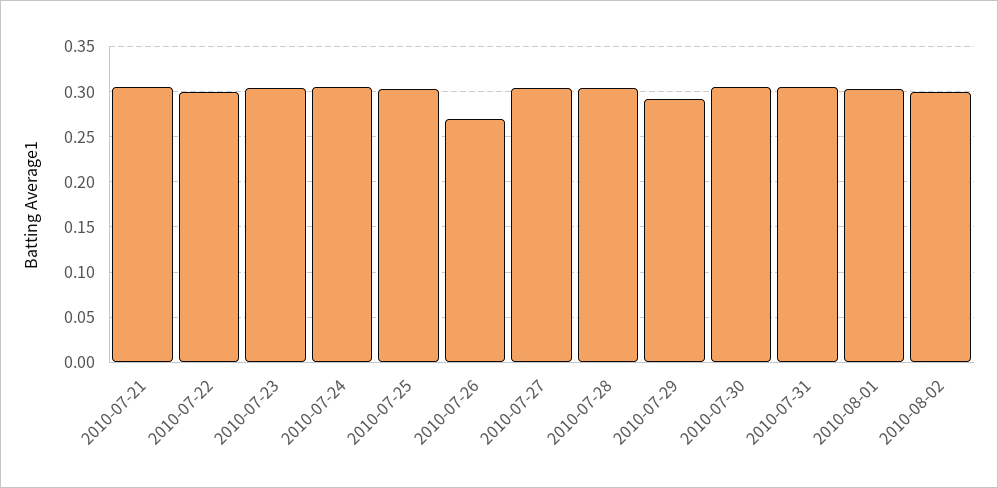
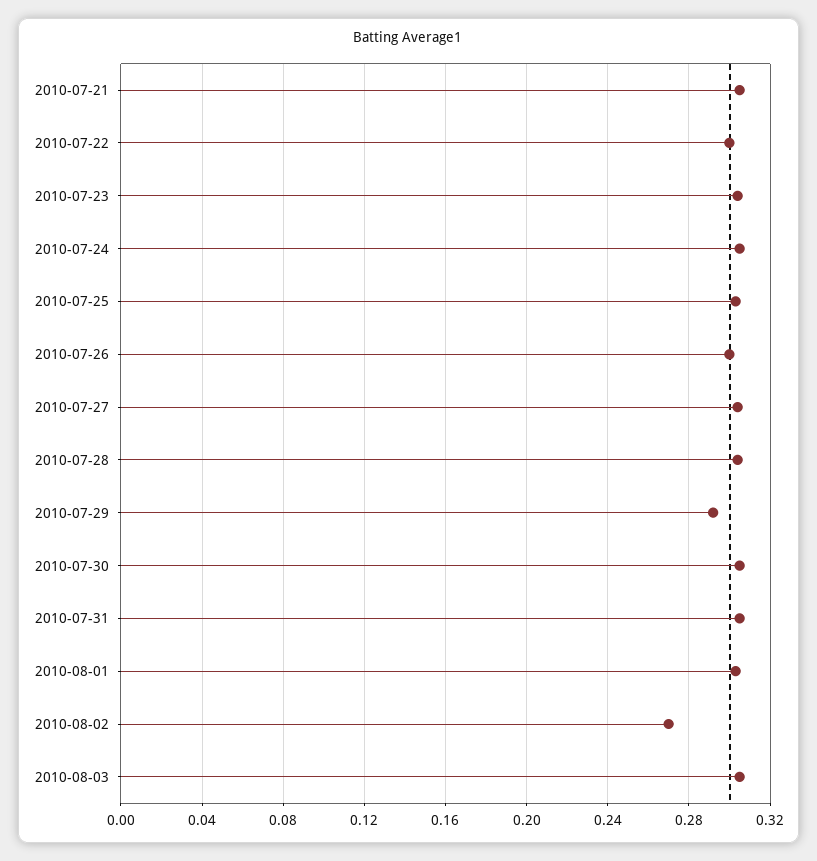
2010-07-26: 0.27 -> 0.3
2010-08-02: 0.3 -> 0.27
2010-08-03: none -> 0.305

